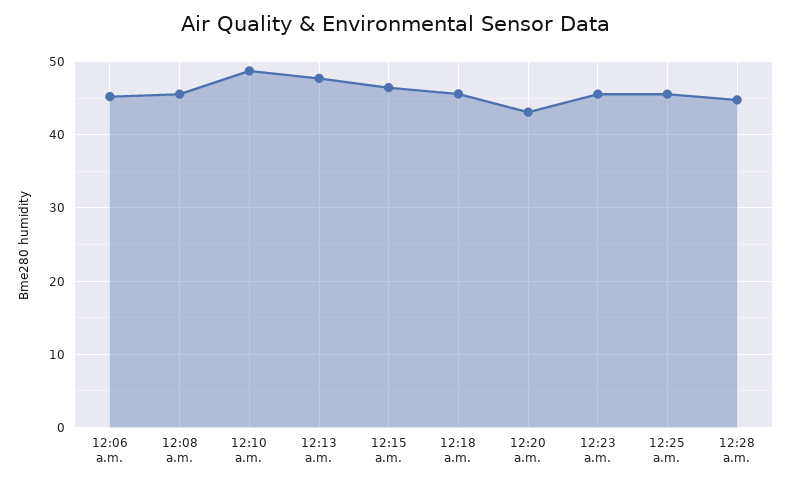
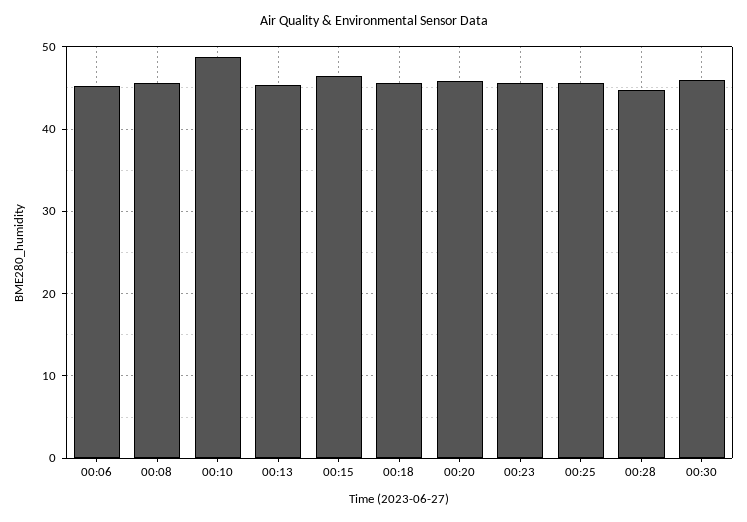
12:13 a.m.: 48 -> 45
12:20 a.m.: 43 -> 46
00:30: none -> 46

